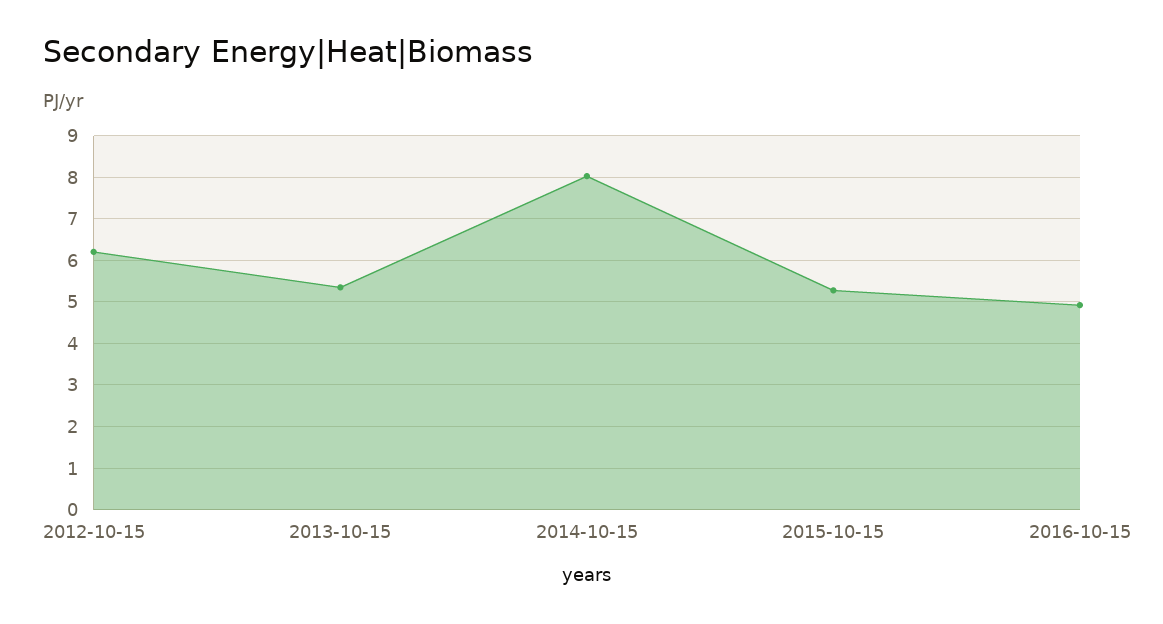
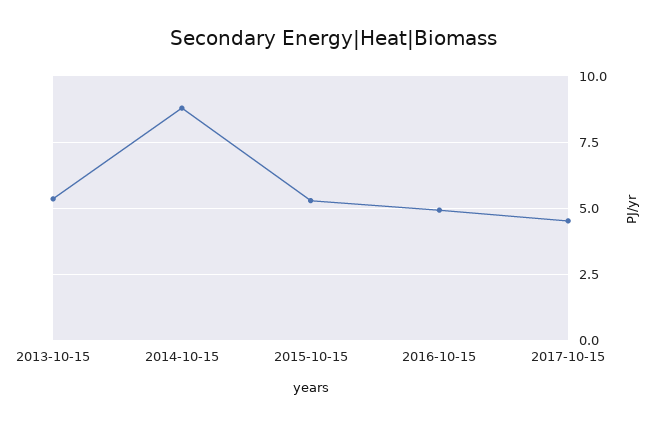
2012-10-15: 6.2 -> none
2014-10-15: 8 -> 8.75
2017-10-15: none -> 4.5

